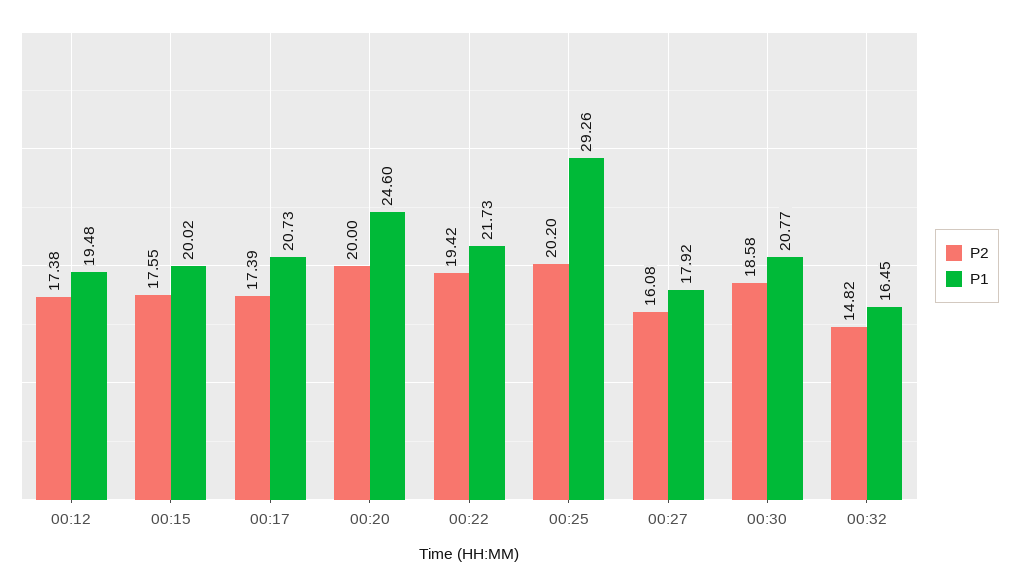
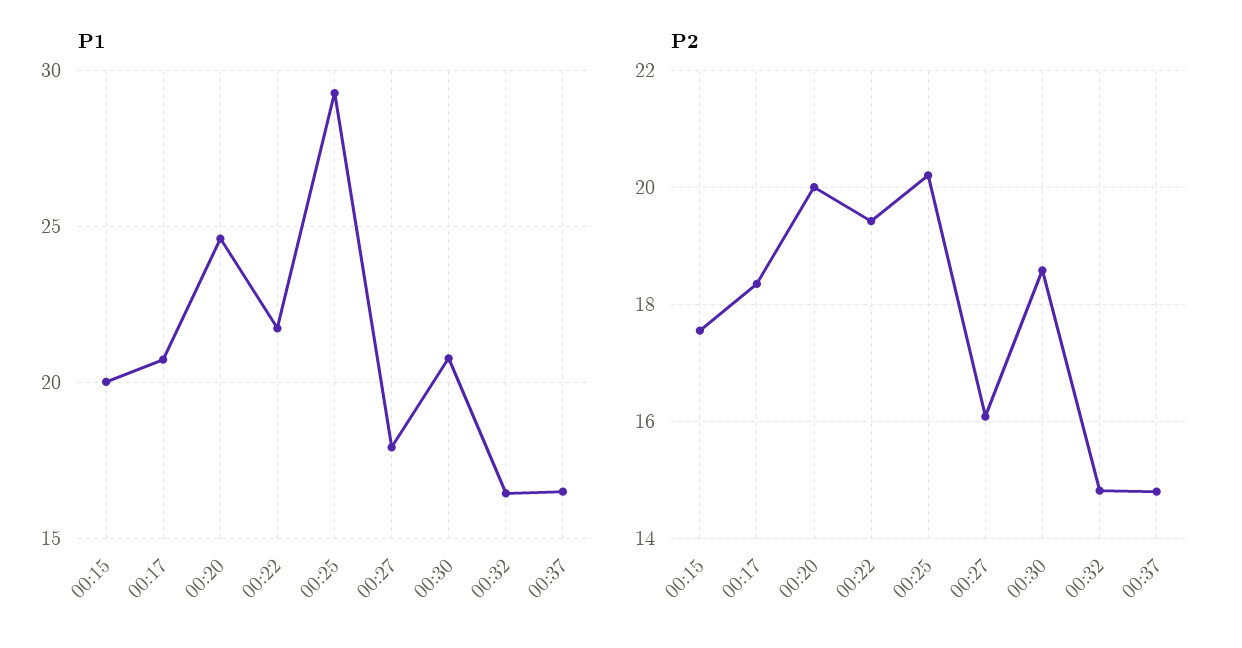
P2, 00:12: 17.38 -> none
P1, 00:12: 19.48 -> none
P2, 00:17: 17.39 -> 18.4
P1, 00:37: none -> 16.5
P2, 00:37: none -> 14.8

